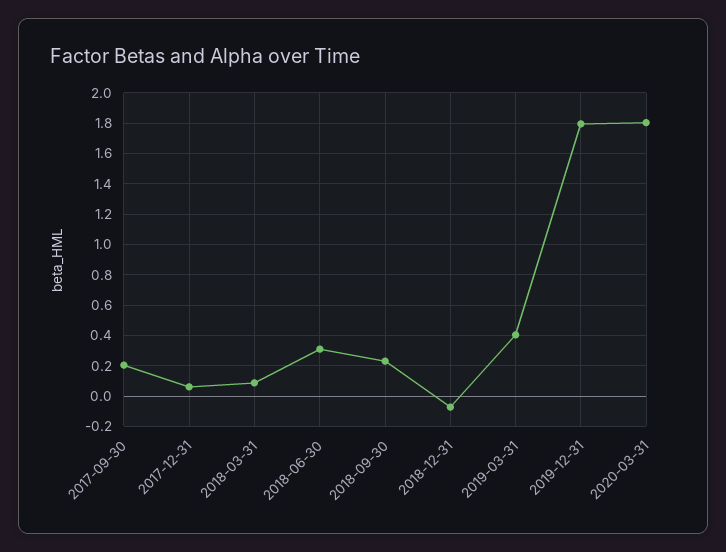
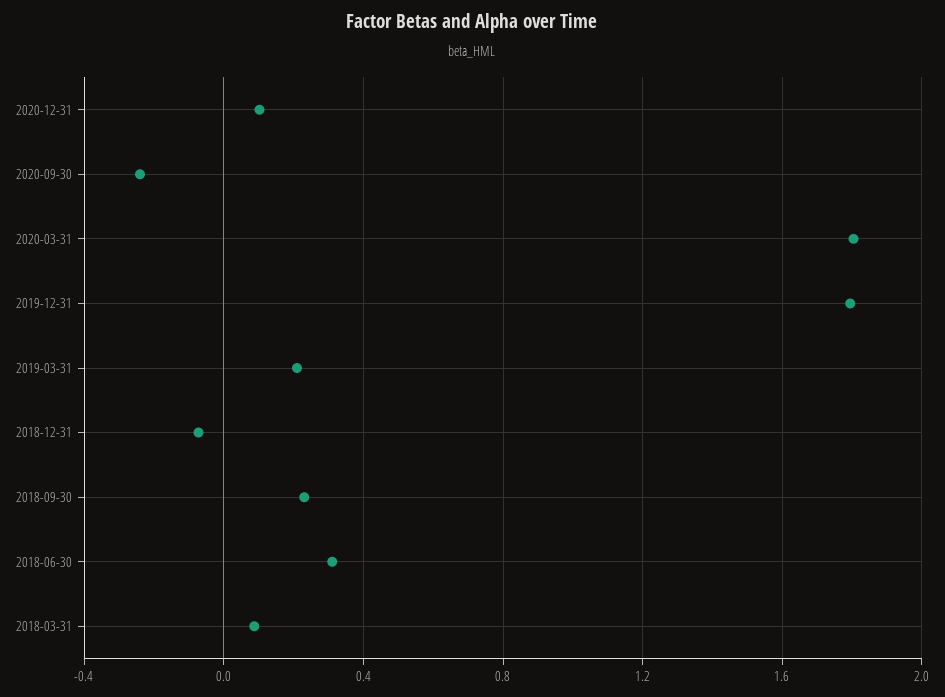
2017-09-30: 0.2 -> none
2017-12-31: 0.05 -> none
2019-03-31: 0.4 -> 0.2
2020-12-31: none -> 0.1
2020-09-30: none -> -0.25

